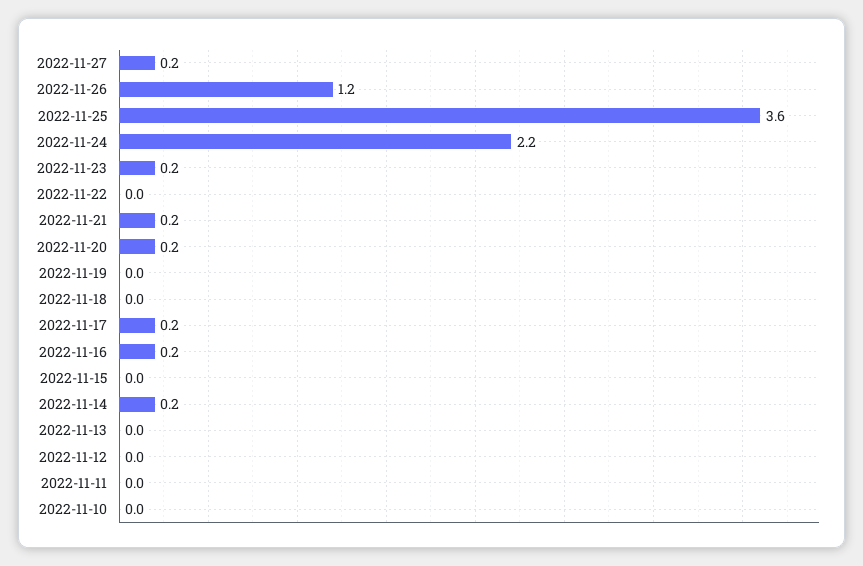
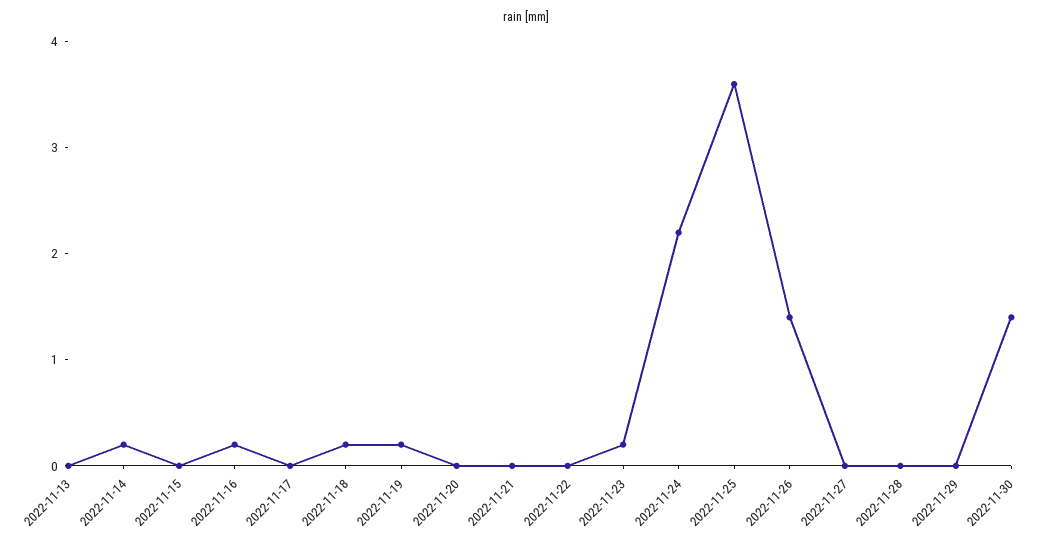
2022-11-27: 0.2 -> 0
2022-11-26: 1.2 -> 1.4
2022-11-21: 0.2 -> 0
2022-11-20: 0.2 -> 0
2022-11-19: 0 -> 0.2
2022-11-18: 0 -> 0.2
2022-11-17: 0.2 -> 0
2022-11-12: 0 -> none
2022-11-11: 0 -> none
2022-11-10: 0 -> none
2022-11-28: none -> 0
2022-11-29: none -> 0
2022-11-30: none -> 1.4

